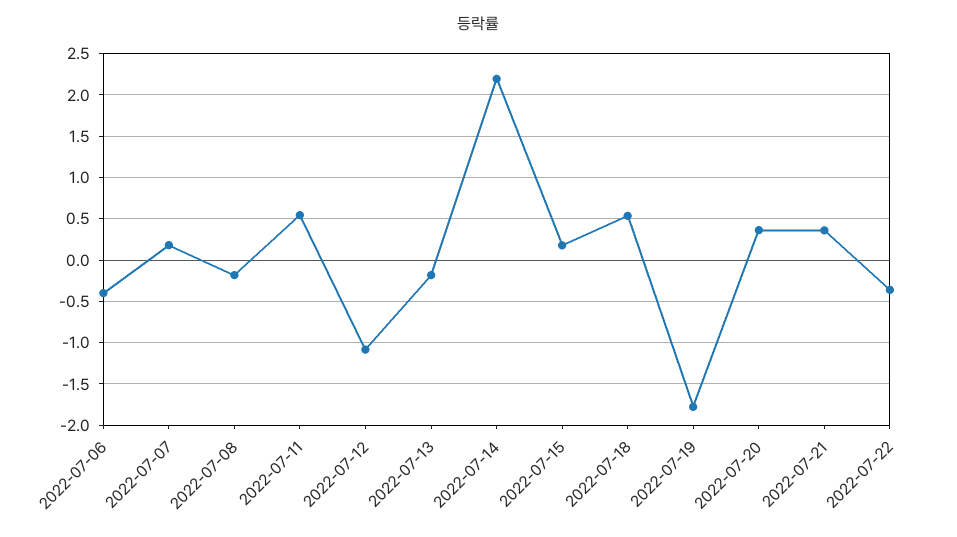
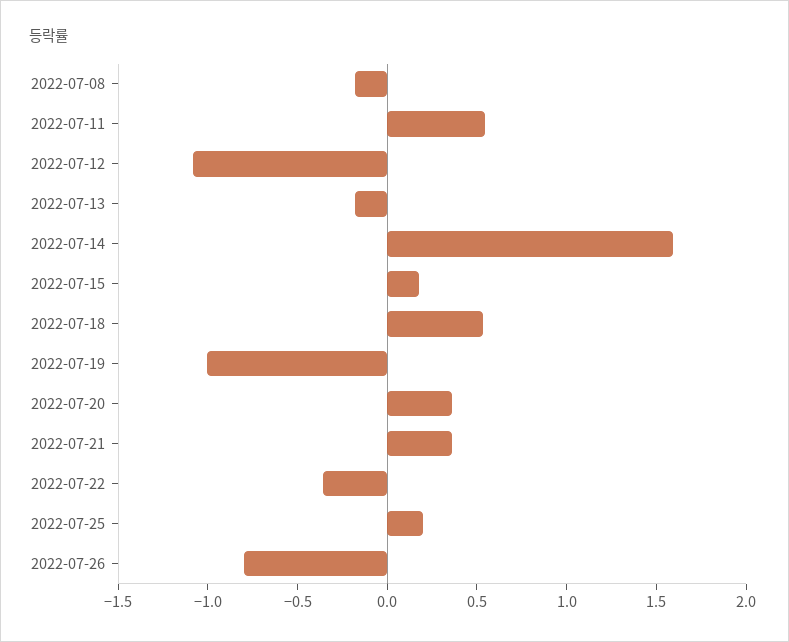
2022-07-06: -0.4 -> none
2022-07-07: 0.2 -> none
2022-07-14: 2.2 -> 1.6
2022-07-19: -1.8 -> -1
2022-07-25: none -> 0.2
2022-07-26: none -> -0.8

